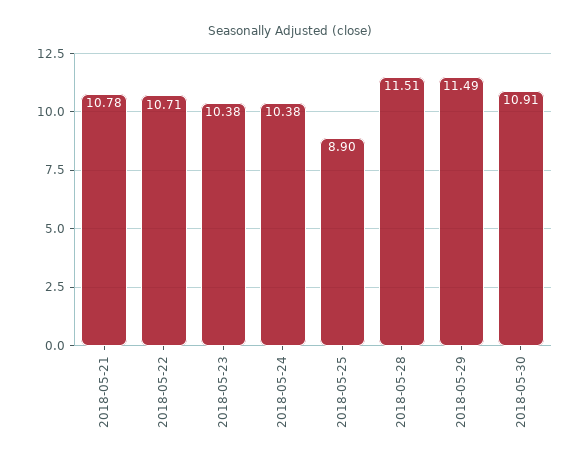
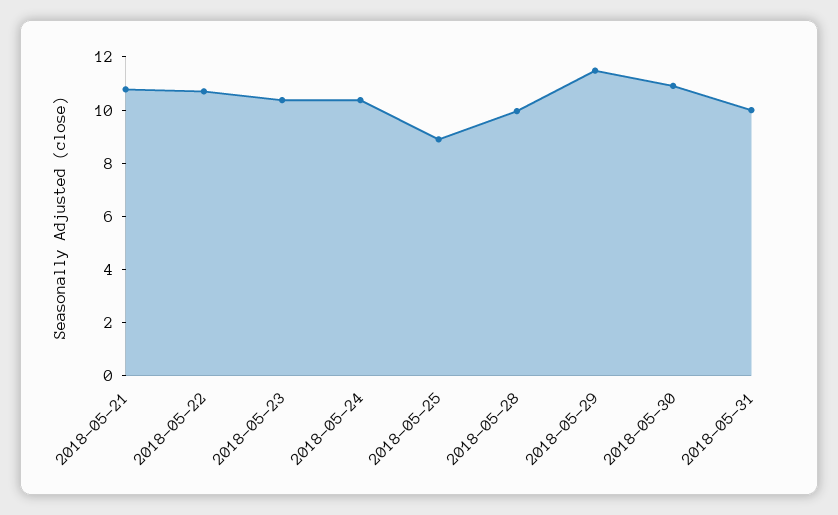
2018-05-28: 11.51 -> 10
2018-05-31: none -> 10

